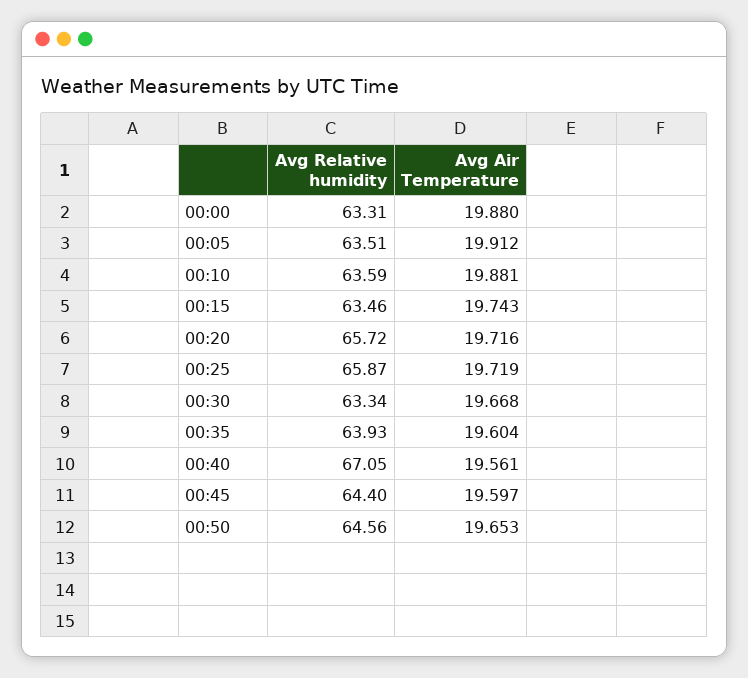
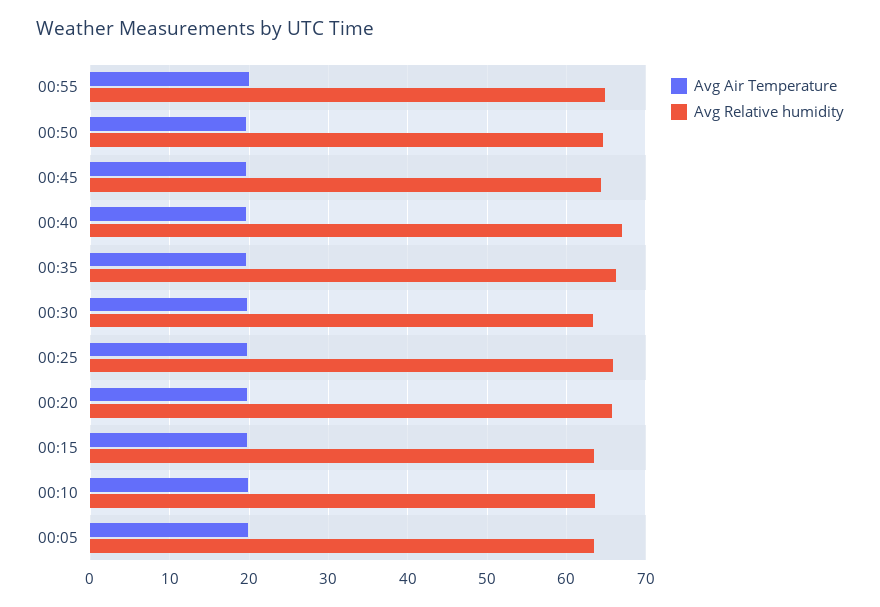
Avg Relative humidity, 00:00: 63.31 -> none
Avg Air Temperature, 00:00: 19.88 -> none
Avg Relative humidity, 00:35: 63.93 -> 66
Avg Air Temperature, 00:55: none -> 20
Avg Relative humidity, 00:55: none -> 65

